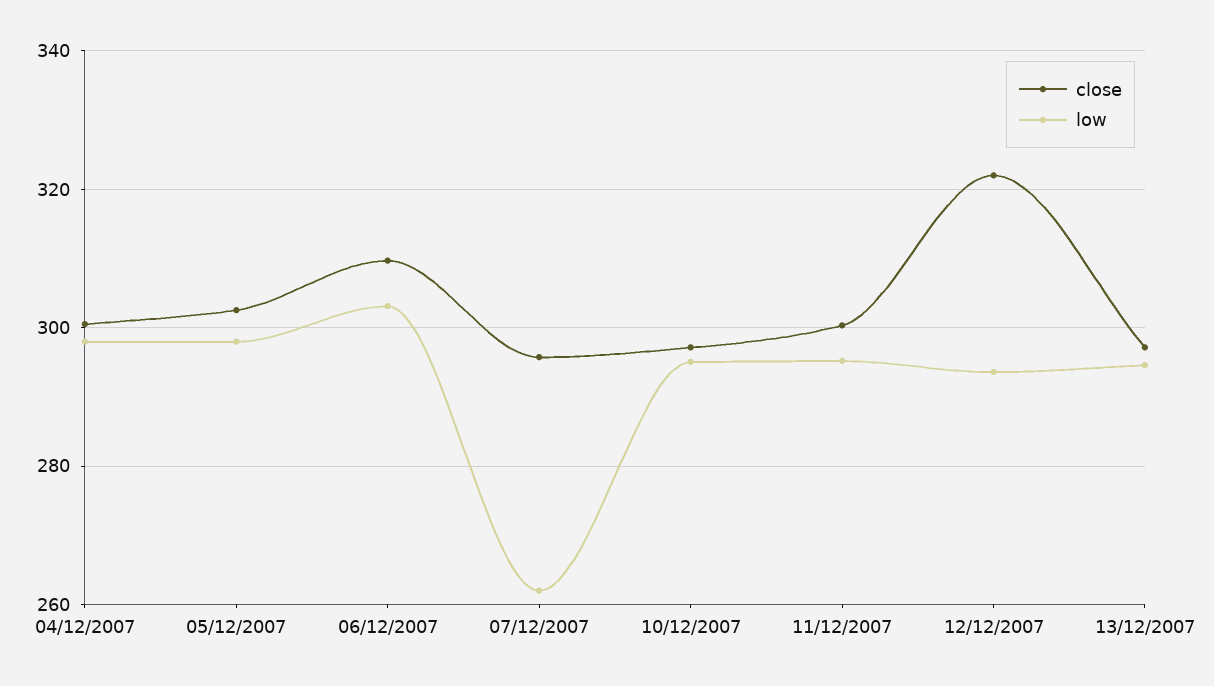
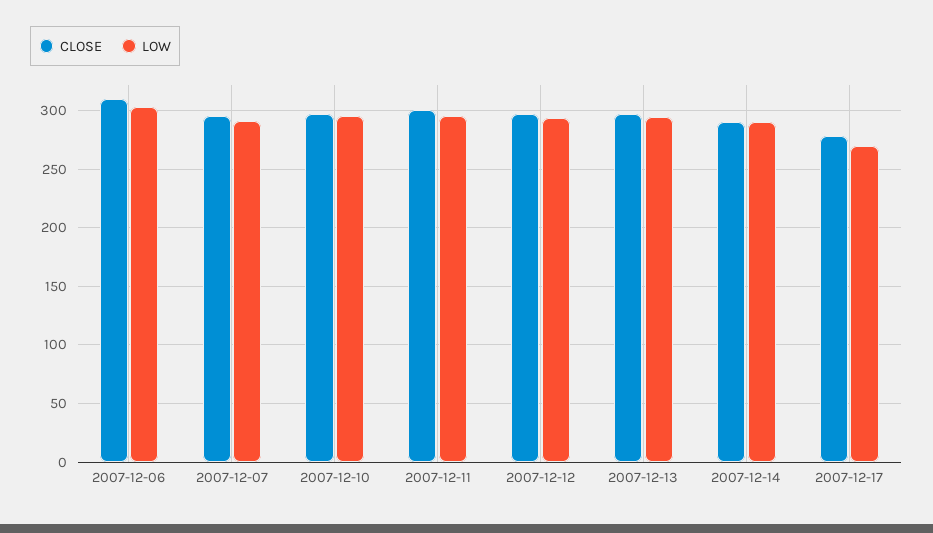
close, 04/12/2007: 300 -> none
low, 04/12/2007: 298 -> none
close, 05/12/2007: 302 -> none
low, 05/12/2007: 298 -> none
low, 07/12/2007: 262 -> 290
close, 12/12/2007: 322 -> 300
close, 2007-12-14: none -> 290
low, 2007-12-14: none -> 290
close, 2007-12-17: none -> 280
low, 2007-12-17: none -> 270

